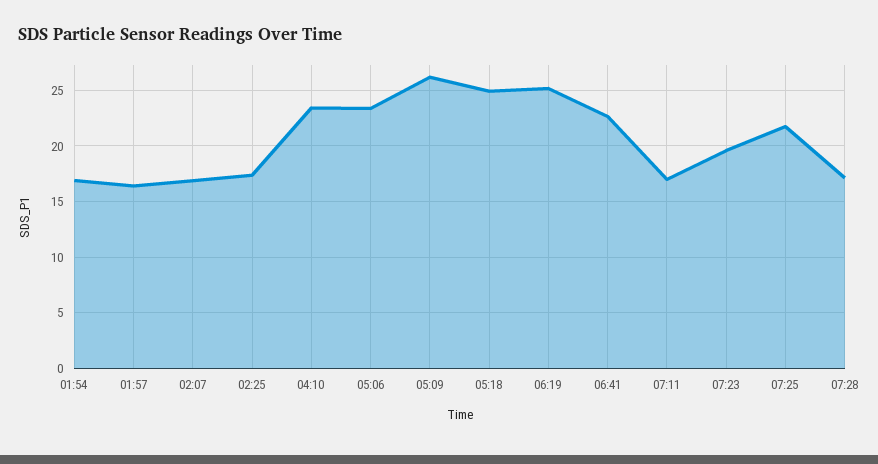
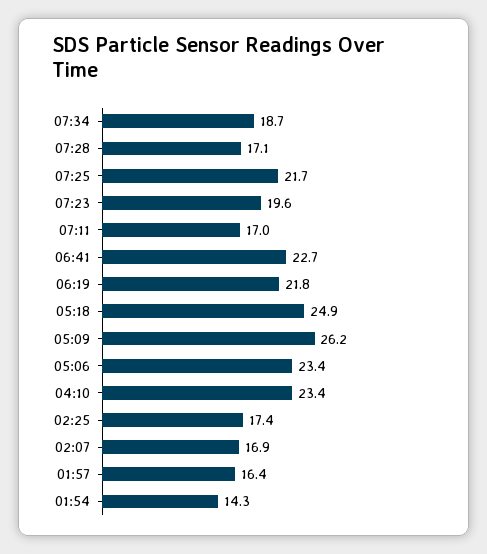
01:54: 17 -> 14.3
06:19: 25 -> 21.8
07:34: none -> 18.7

